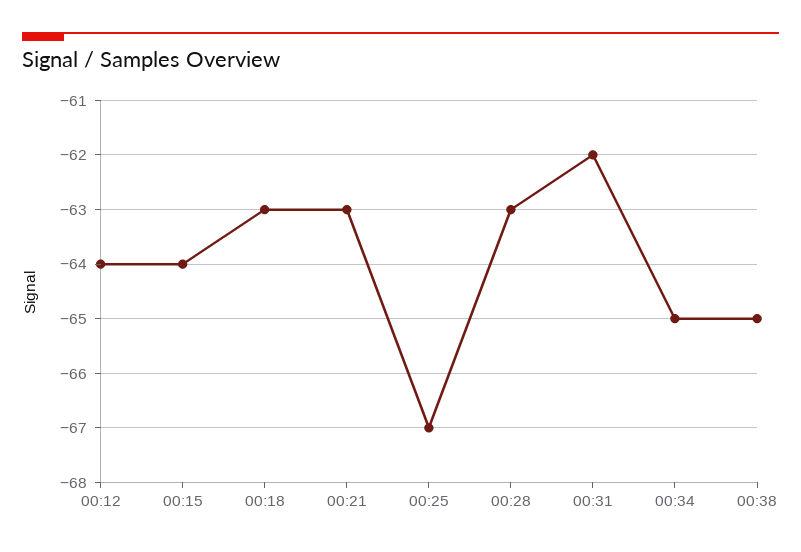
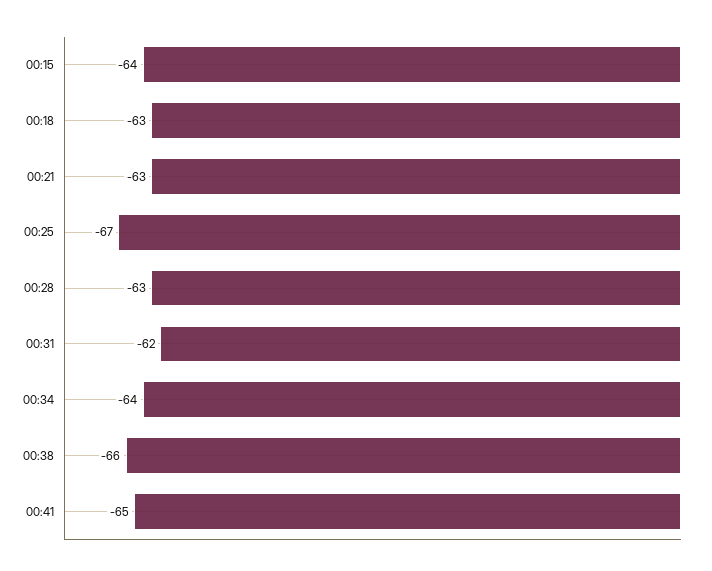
00:12: -64 -> none
00:34: -65 -> -64
00:38: -65 -> -66
00:41: none -> -65

